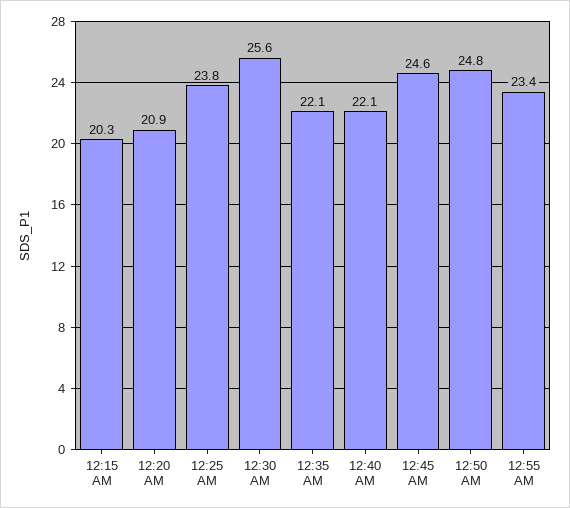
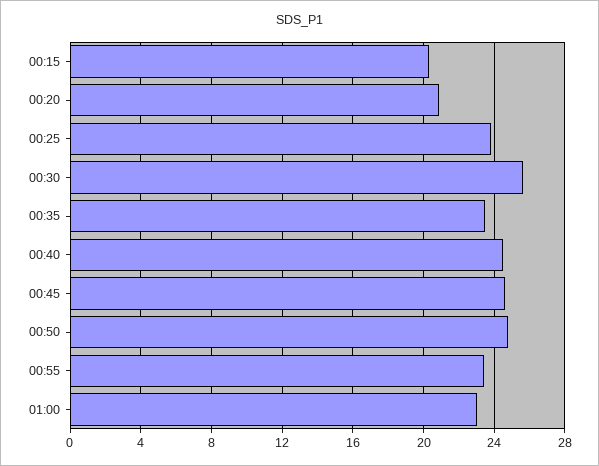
12:35 AM: 22.1 -> 23.5
12:40 AM: 22.1 -> 24.5
01:00: none -> 23

